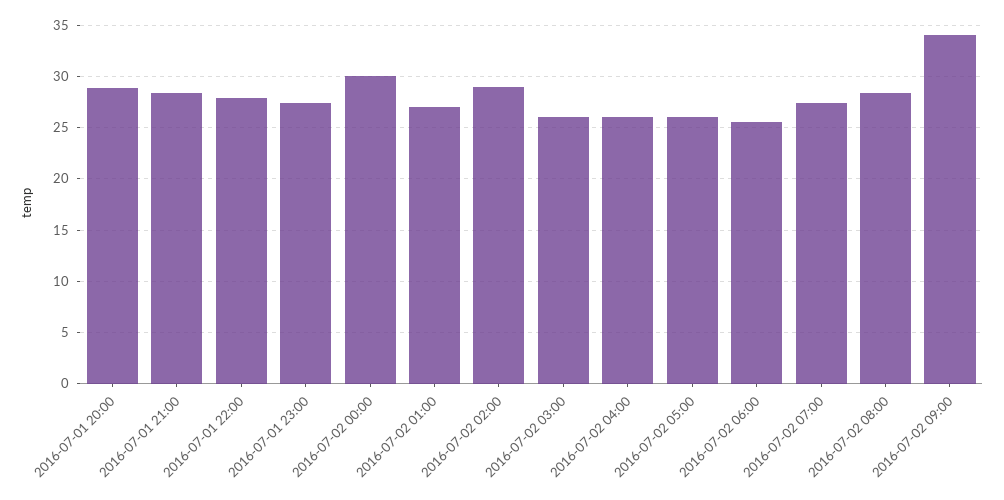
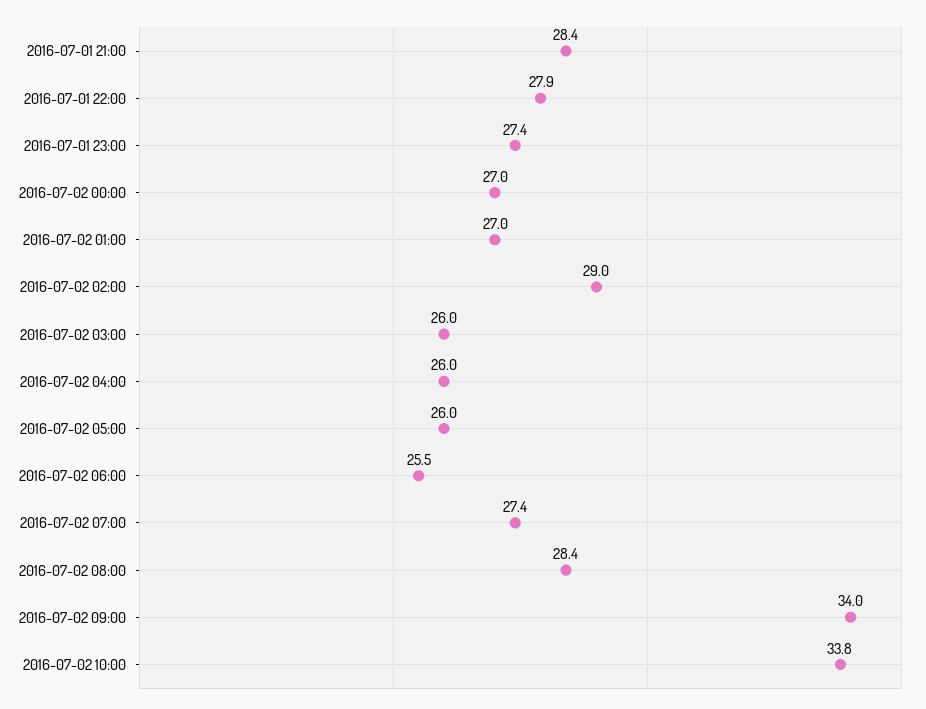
2016-07-01 20:00: 29 -> none
2016-07-02 00:00: 30 -> 27
2016-07-02 10:00: none -> 33.8

